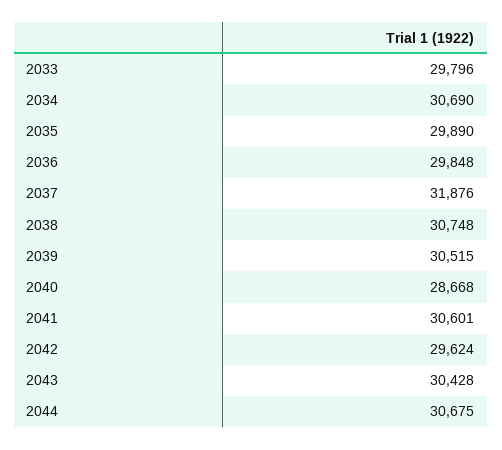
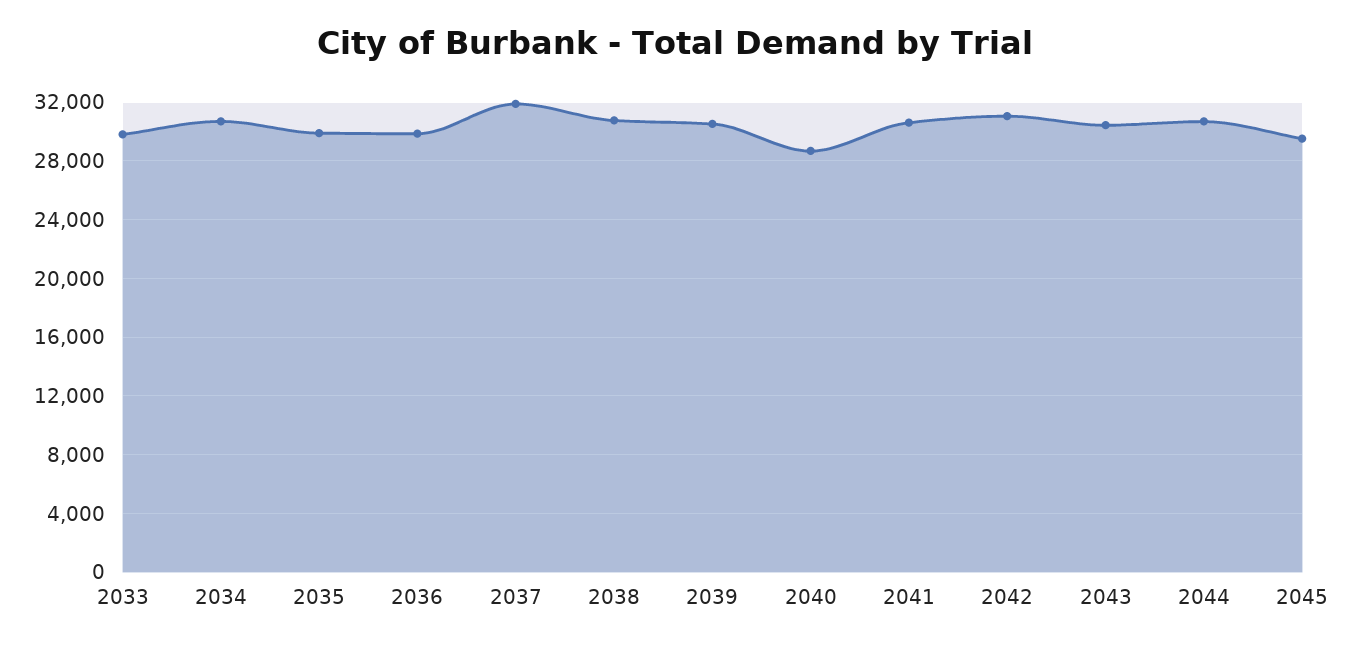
2042: 29624 -> 31000
2045: none -> 29500

